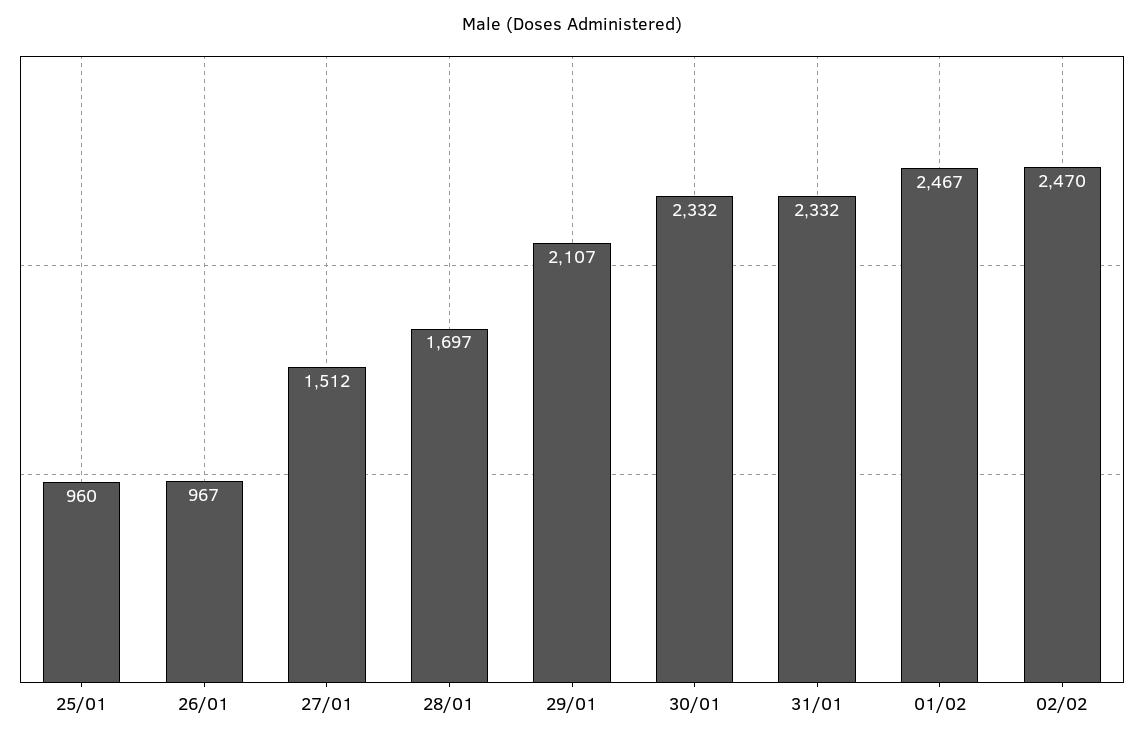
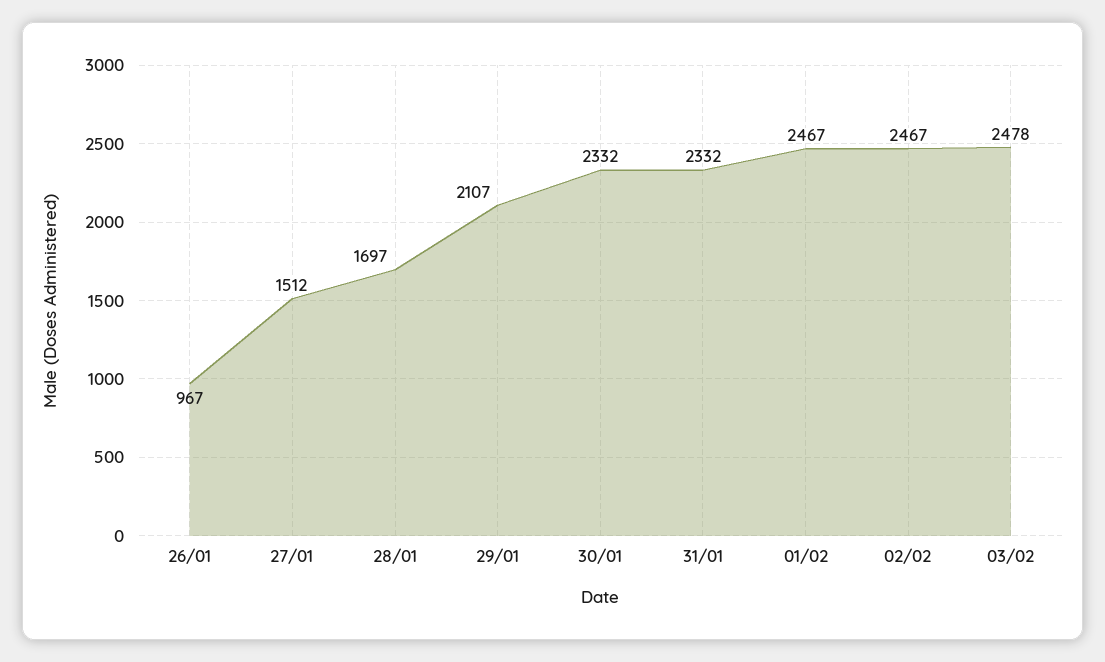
25/01: 960 -> none
02/02: 2470 -> 2467
03/02: none -> 2478

